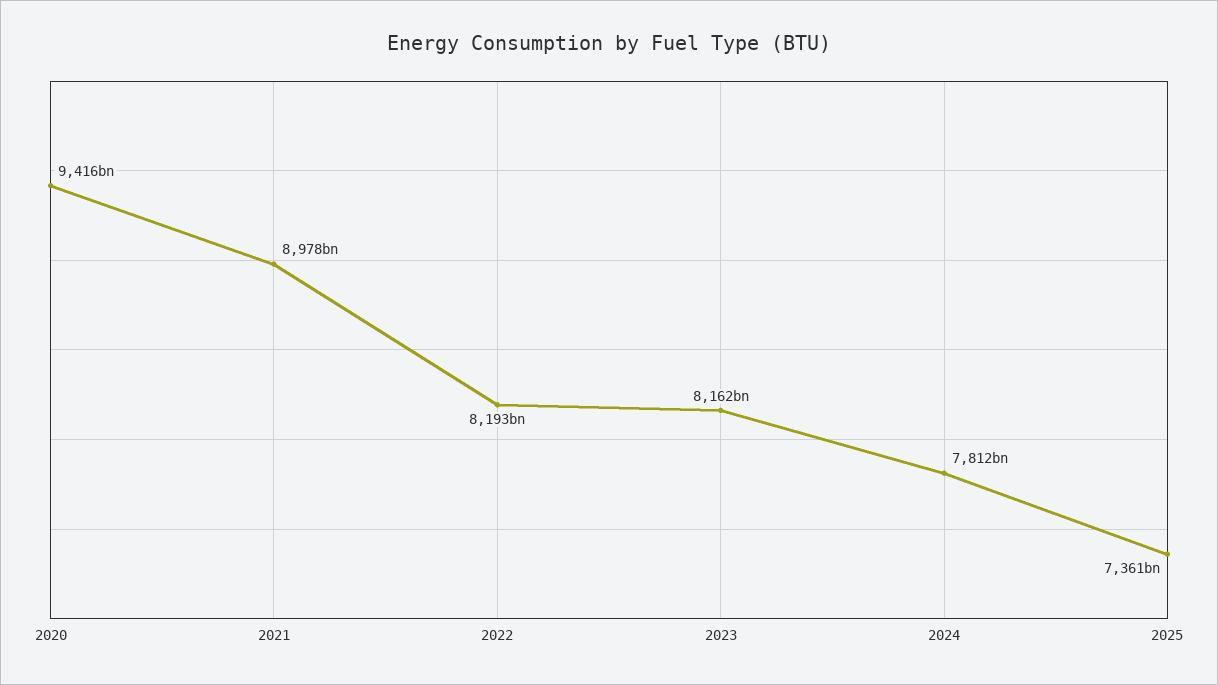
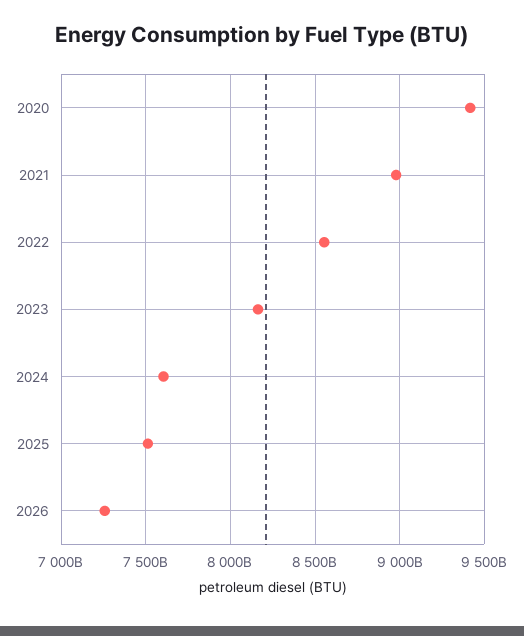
2022: 8193000000000 -> 8550000000000
2024: 7812000000000 -> 7600000000000
2025: 7361000000000 -> 7500000000000
2026: none -> 7250000000000

